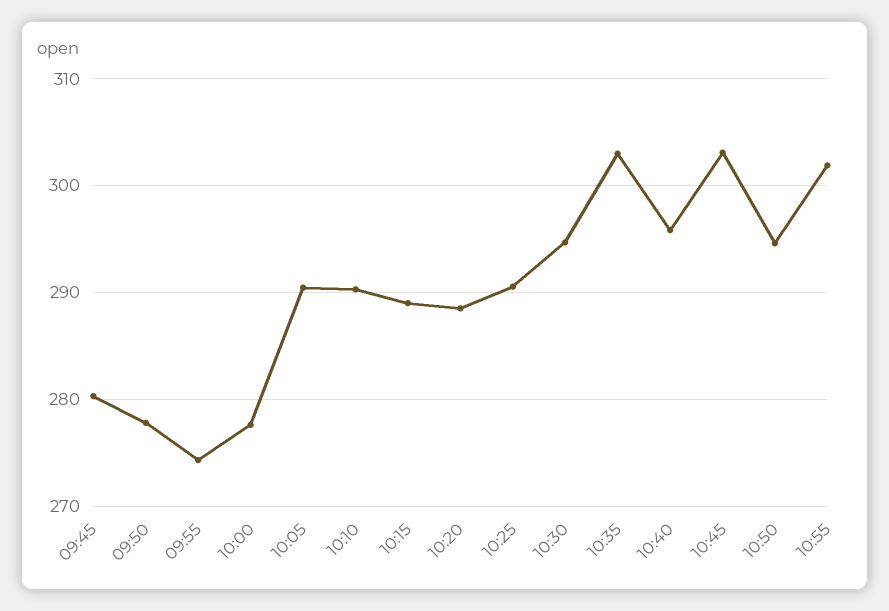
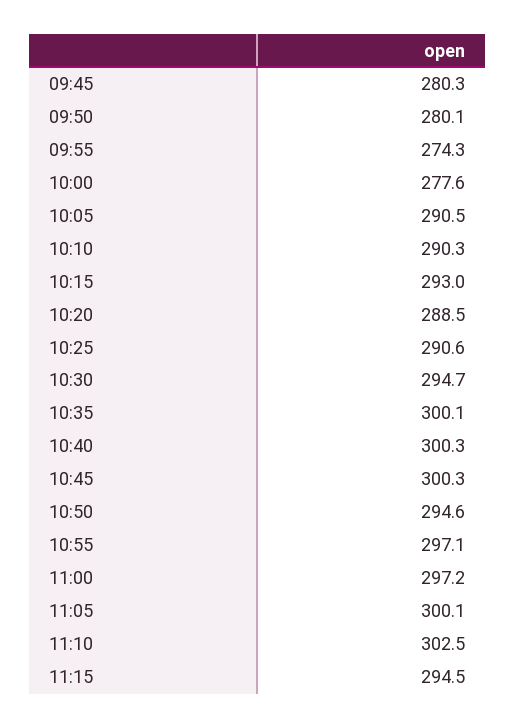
09:50: 278 -> 280.1
10:15: 289 -> 293
10:35: 303 -> 300.1
10:40: 296 -> 300.3
10:45: 303 -> 300.3
10:55: 302 -> 297.1
11:00: none -> 297.2
11:05: none -> 300.1
11:10: none -> 302.5
11:15: none -> 294.5

